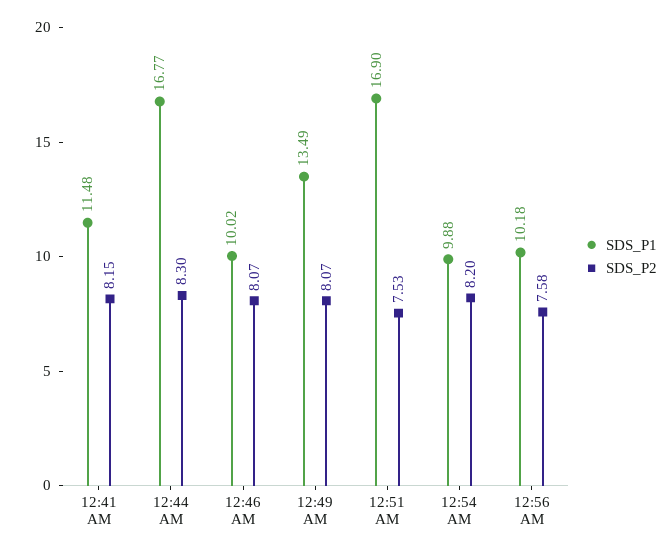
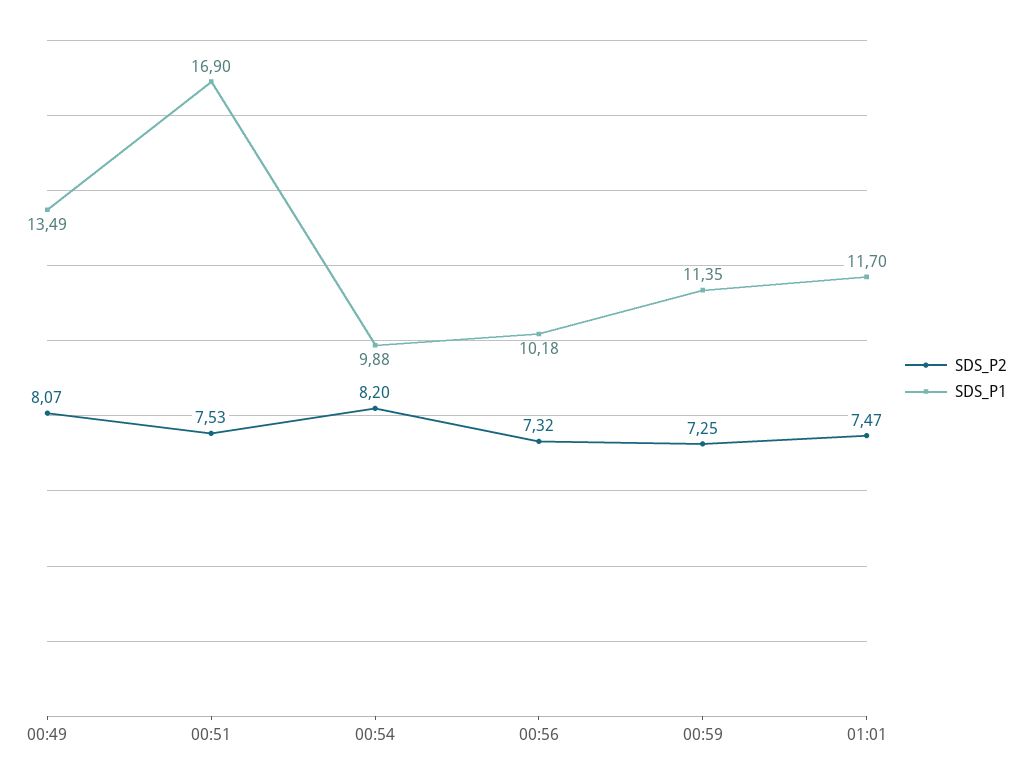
SDS_P1, 12:41 AM: 11.48 -> none
SDS_P2, 12:41 AM: 8.15 -> none
SDS_P1, 12:44 AM: 16.77 -> none
SDS_P2, 12:44 AM: 8.3 -> none
SDS_P1, 12:46 AM: 10.02 -> none
SDS_P2, 12:46 AM: 8.07 -> none
SDS_P2, 12:56 AM: 7.58 -> 7.32
SDS_P2, 00:59: none -> 7.25
SDS_P1, 00:59: none -> 11.35
SDS_P2, 01:01: none -> 7.47
SDS_P1, 01:01: none -> 11.7

